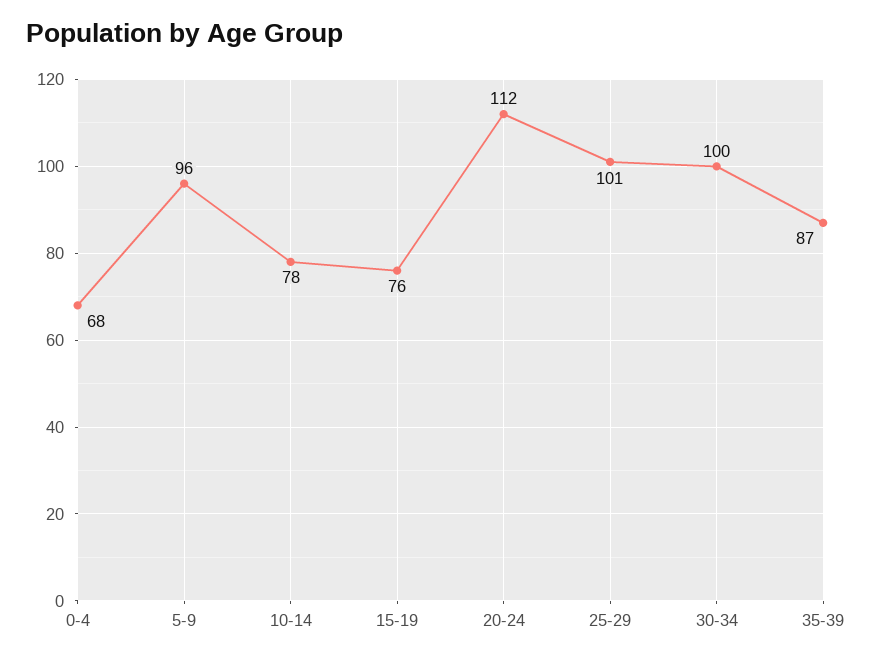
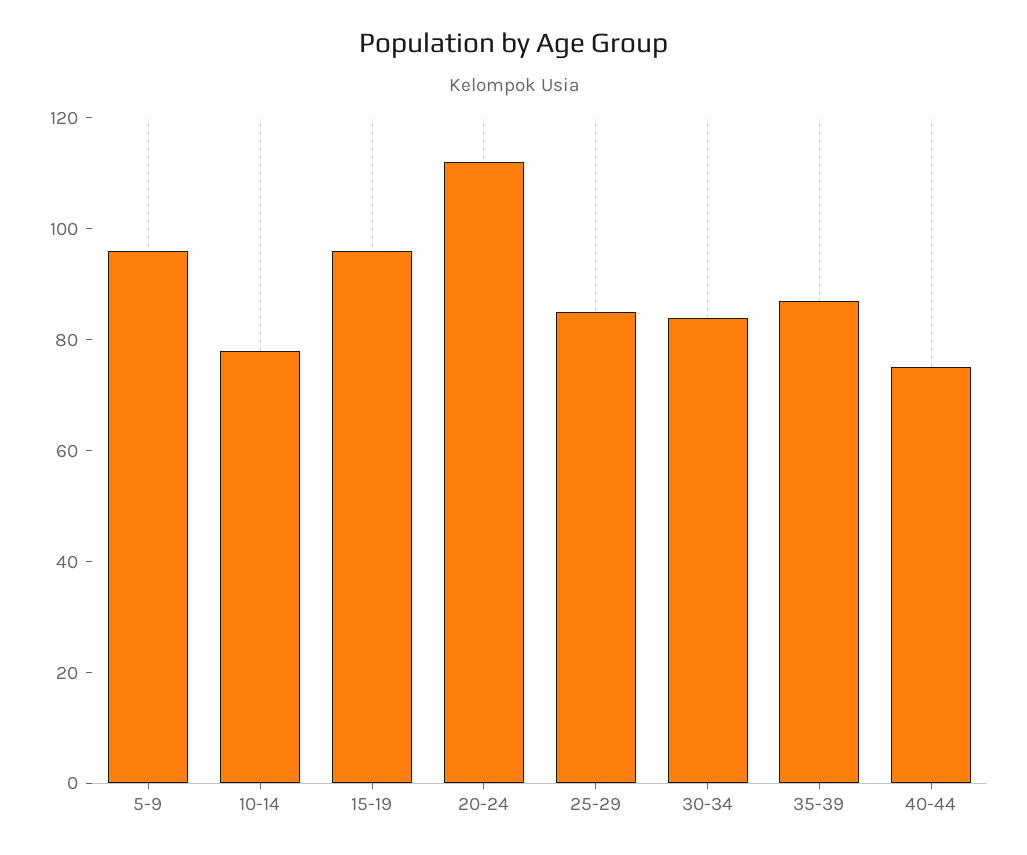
0-4: 68 -> none
15-19: 76 -> 95
25-29: 101 -> 85
30-34: 100 -> 85
40-44: none -> 75

